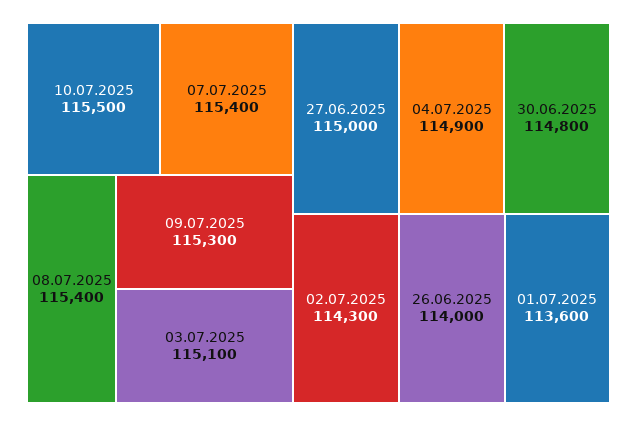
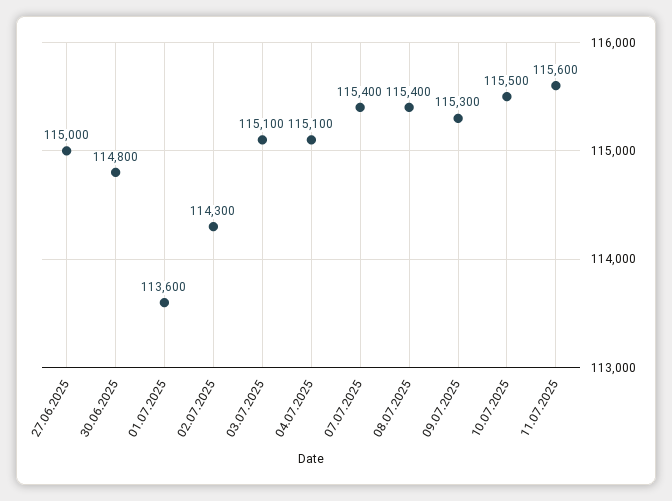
04.07.2025: 114900 -> 115100
26.06.2025: 114000 -> none
11.07.2025: none -> 115600

